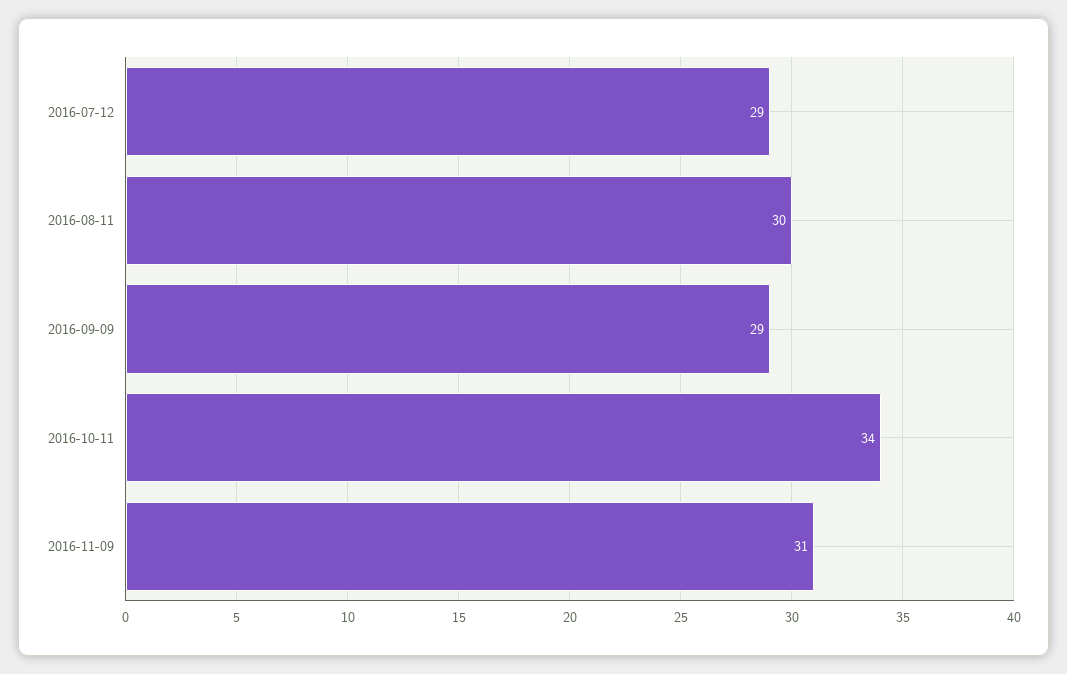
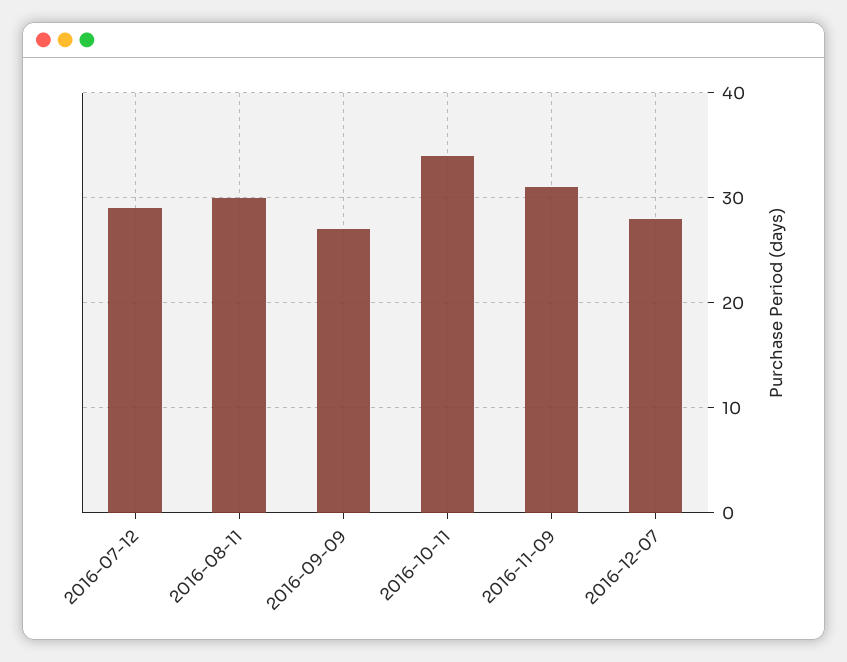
2016-09-09: 29 -> 27
2016-12-07: none -> 28

